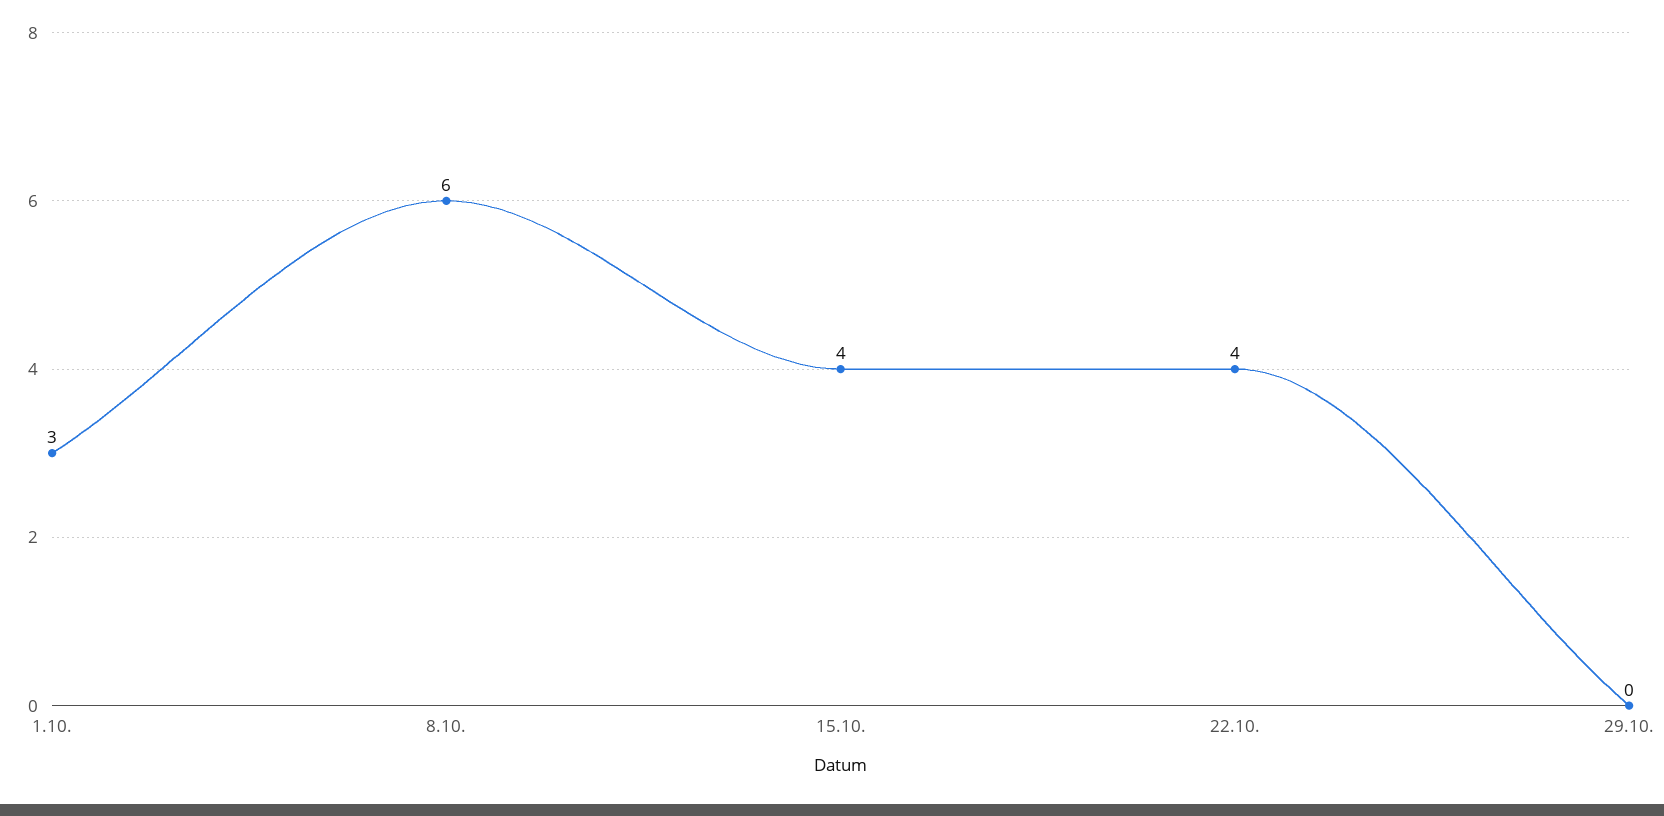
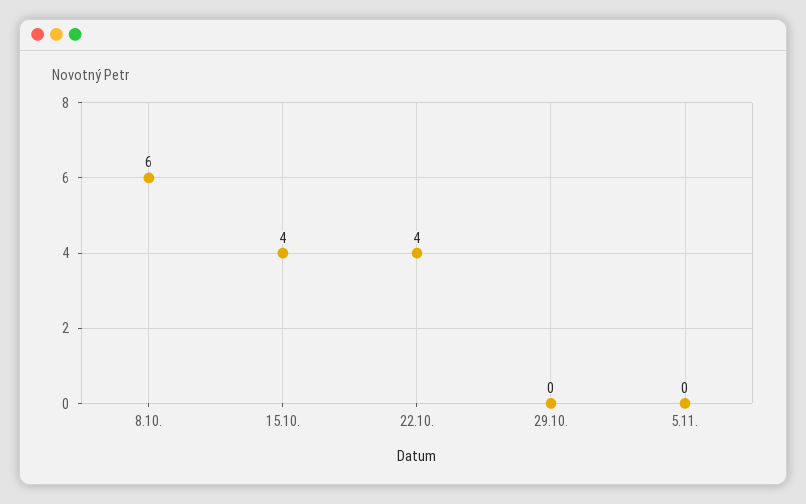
1.10.: 3 -> none
5.11.: none -> 0

